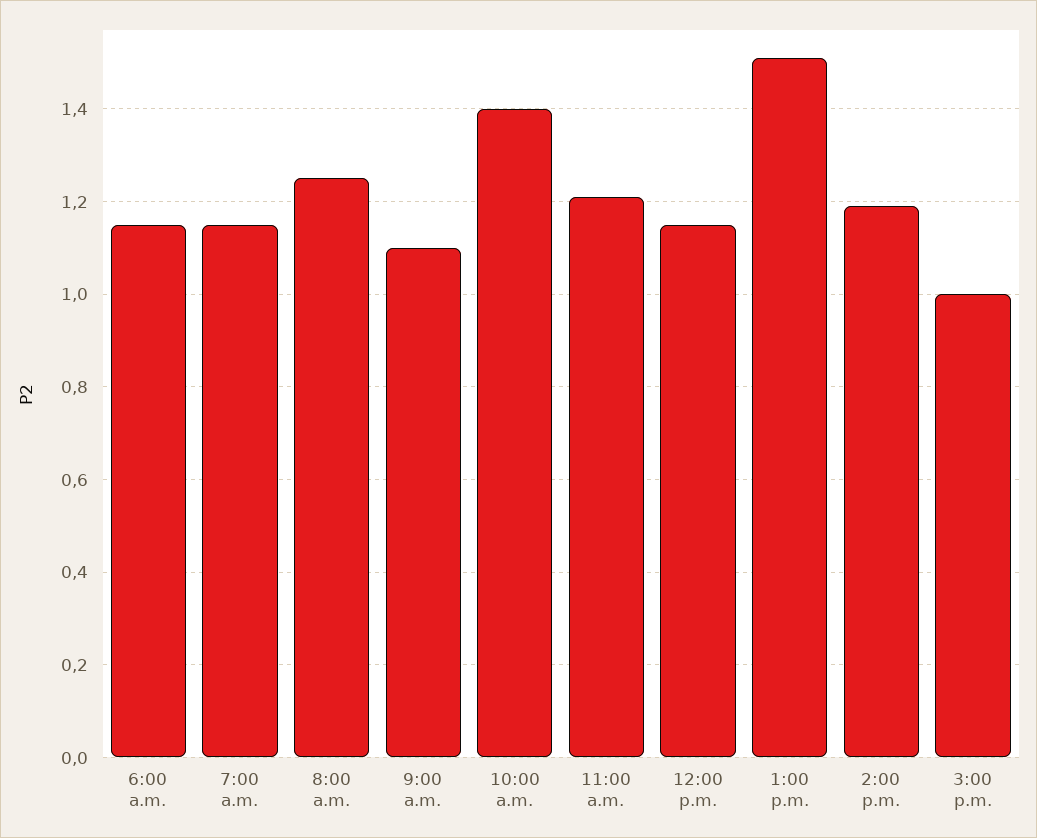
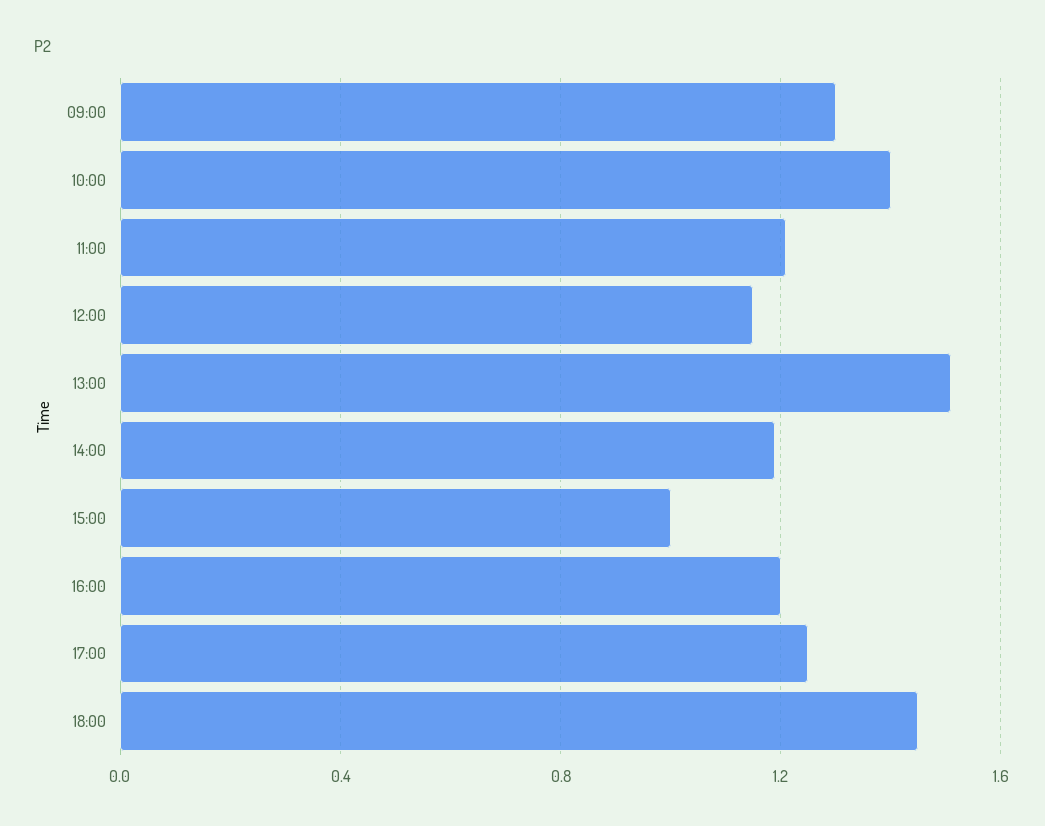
6:00 a.m.: 1.15 -> none
7:00 a.m.: 1.15 -> none
8:00 a.m.: 1.25 -> none
9:00 a.m.: 1.1 -> 1.3
16:00: none -> 1.2
17:00: none -> 1.25
18:00: none -> 1.45

